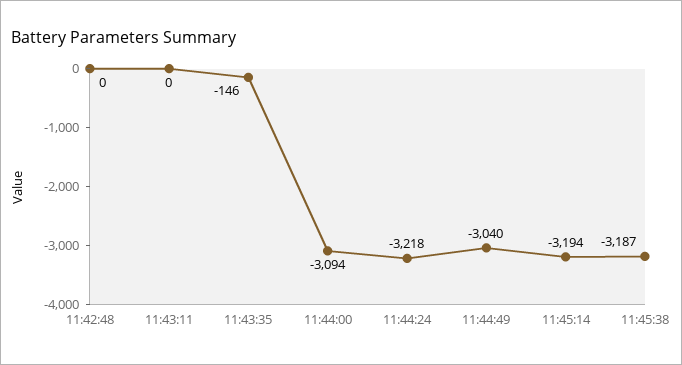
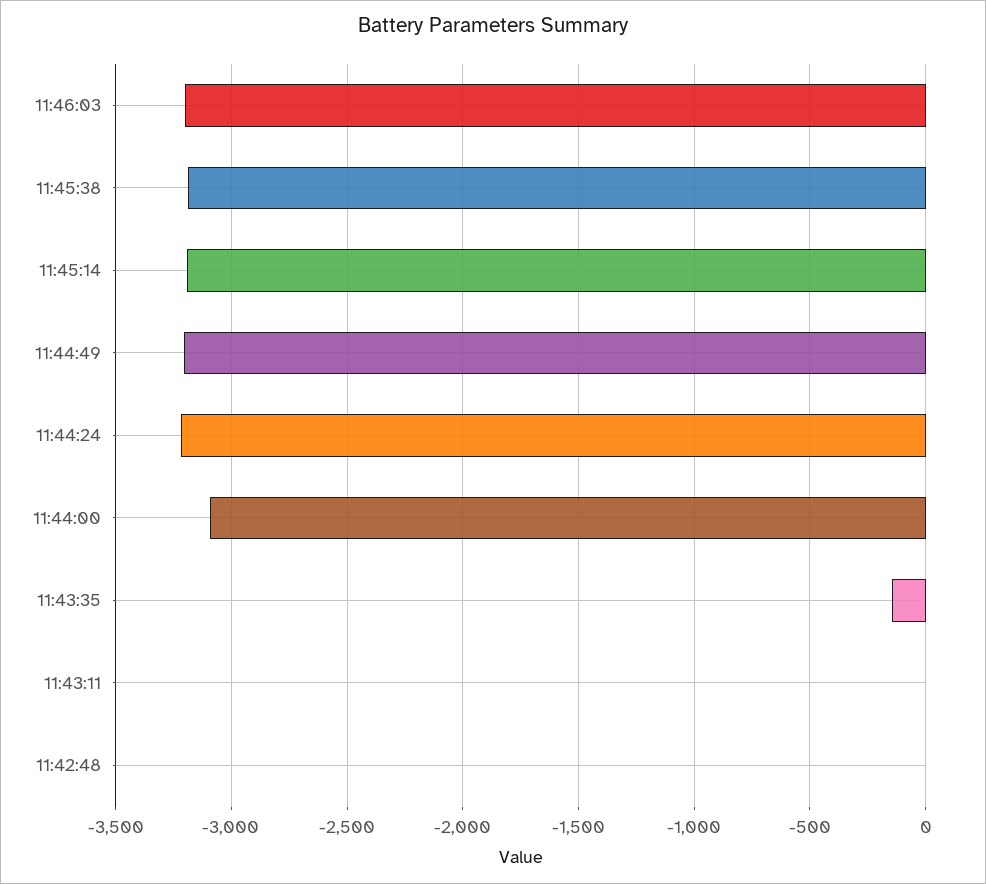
11:44:49: -3040 -> -3200
11:46:03: none -> -3200

